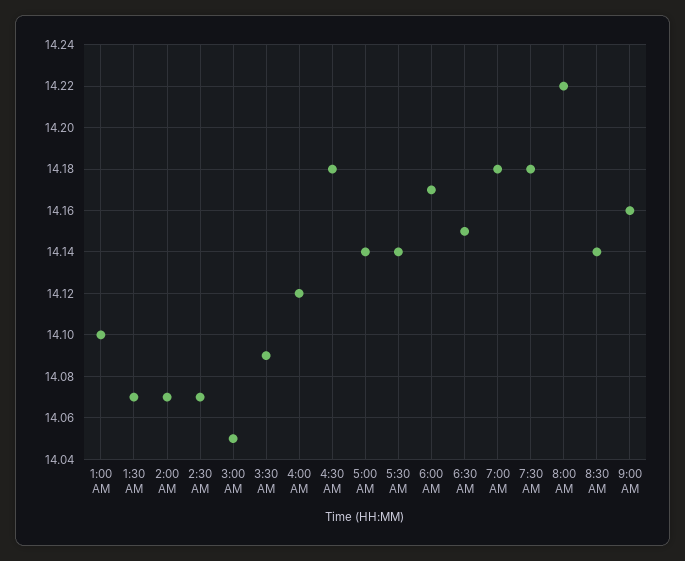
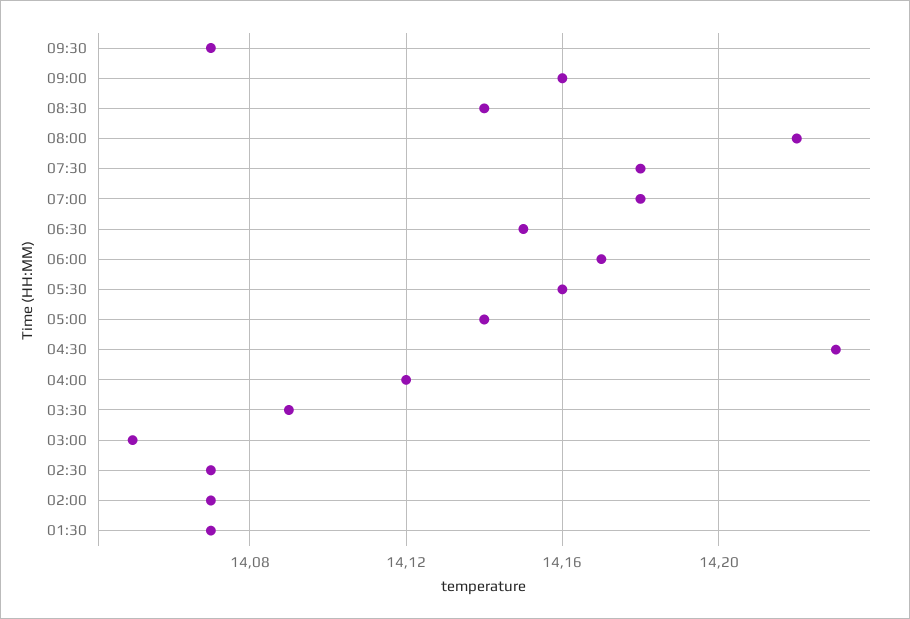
1:00 AM: 14.1 -> none
4:30 AM: 14.18 -> 14.23
5:30 AM: 14.14 -> 14.16
09:30: none -> 14.07

